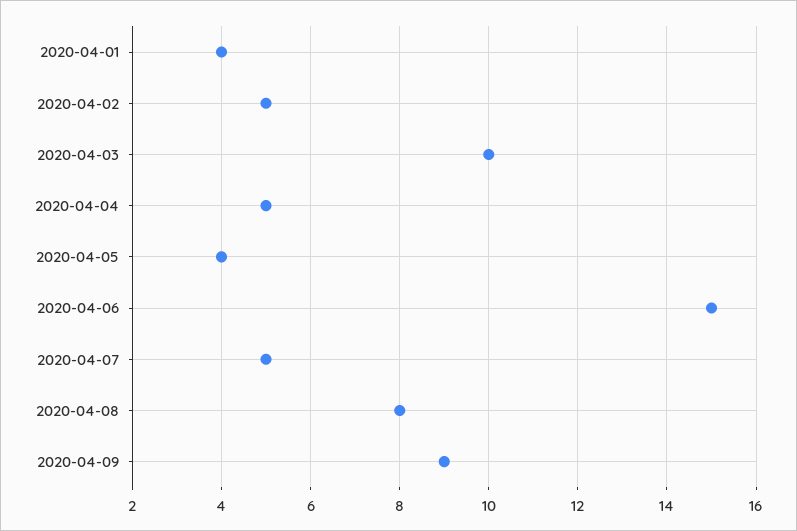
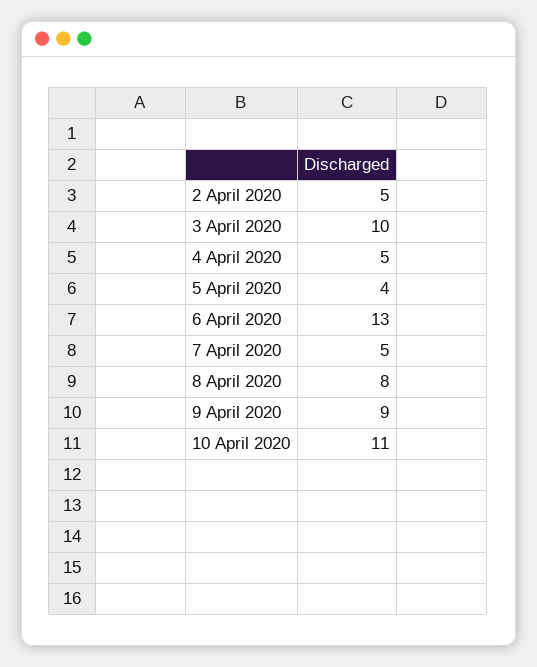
2020-04-01: 4 -> none
2020-04-06: 15 -> 13
10 April 2020: none -> 11

